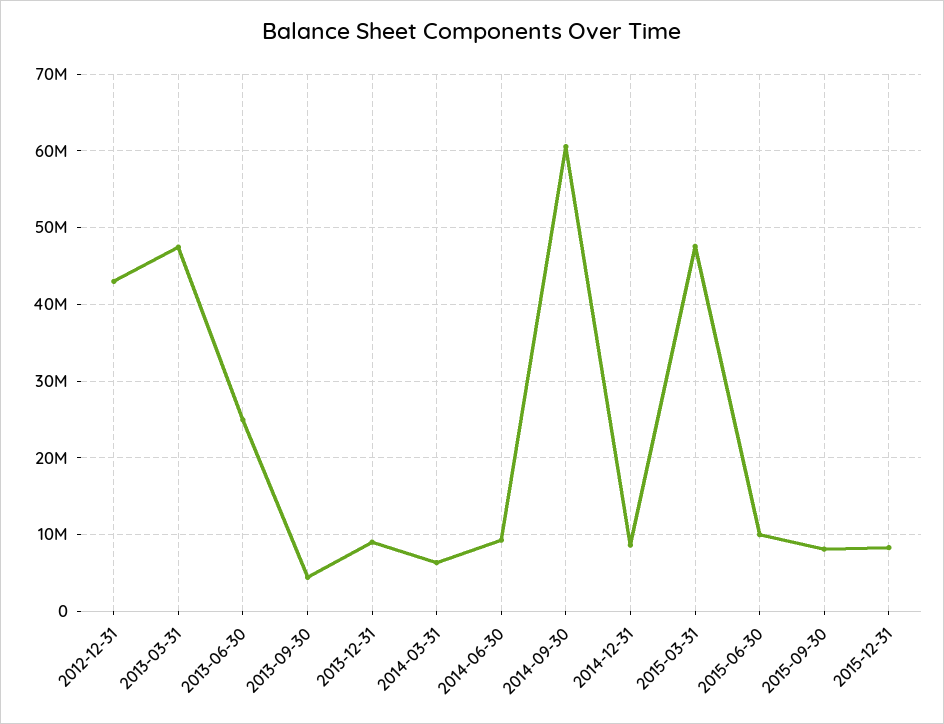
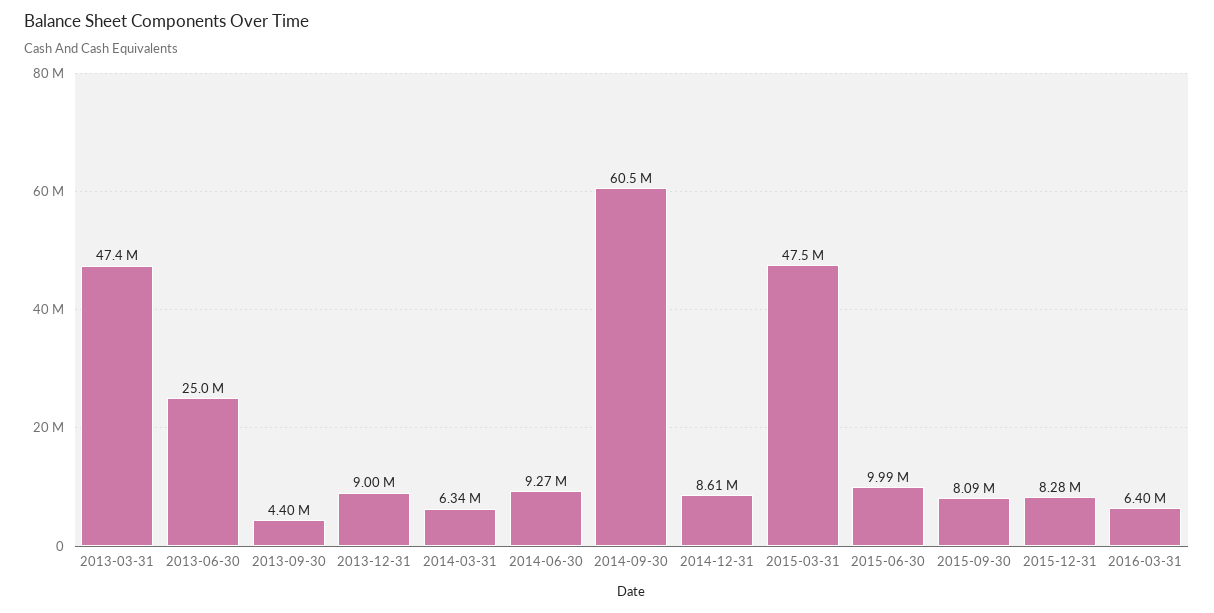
2012-12-31: 43000000 -> none
2016-03-31: none -> 6400000

